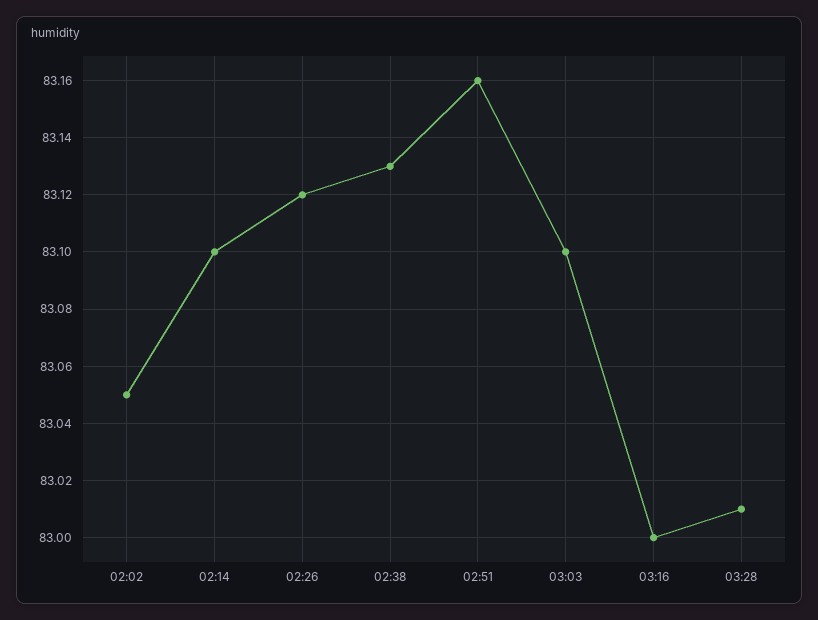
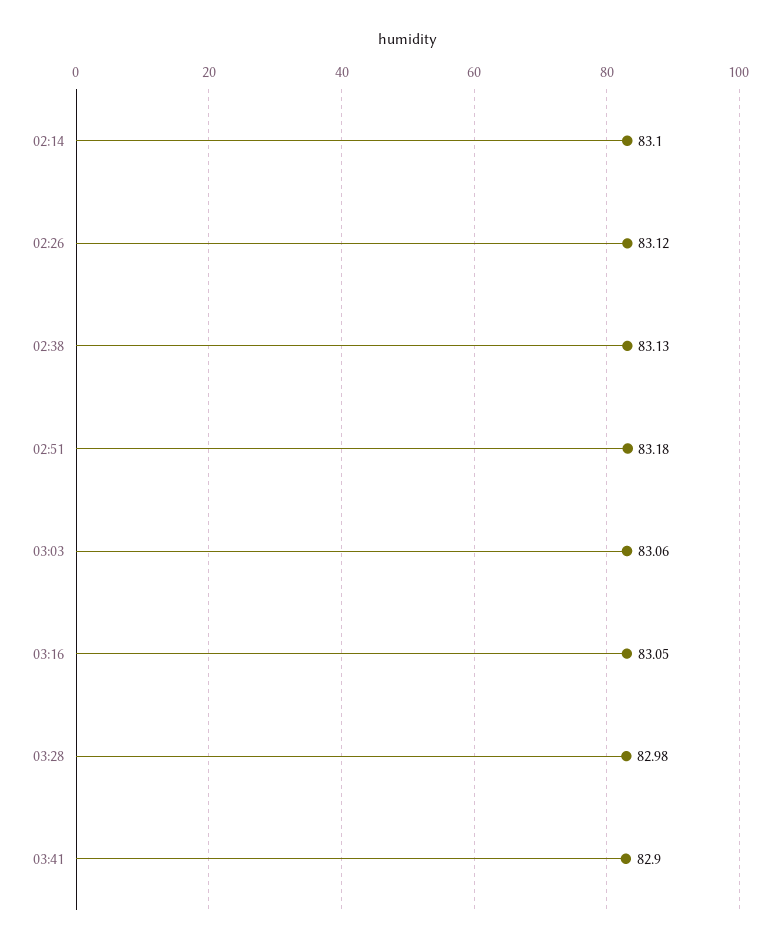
02:02: 83.05 -> none
02:51: 83.16 -> 83.18
03:03: 83.1 -> 83.06
03:16: 83 -> 83.05
03:28: 83.01 -> 82.98
03:41: none -> 82.9

